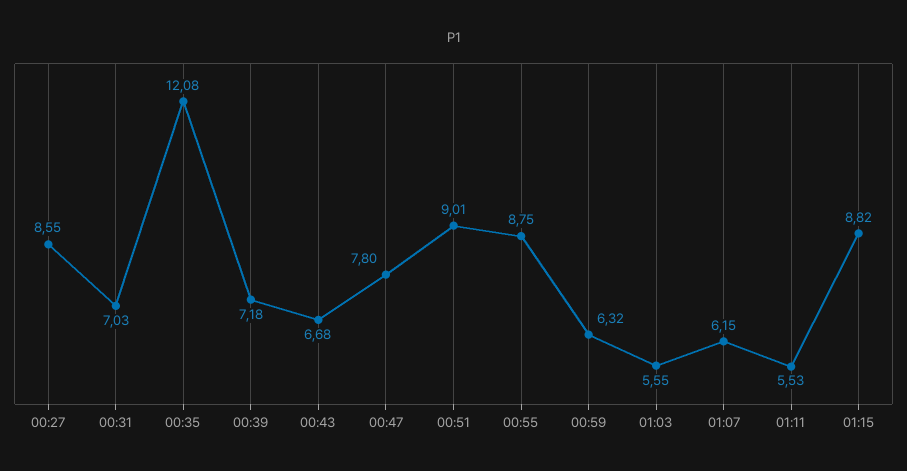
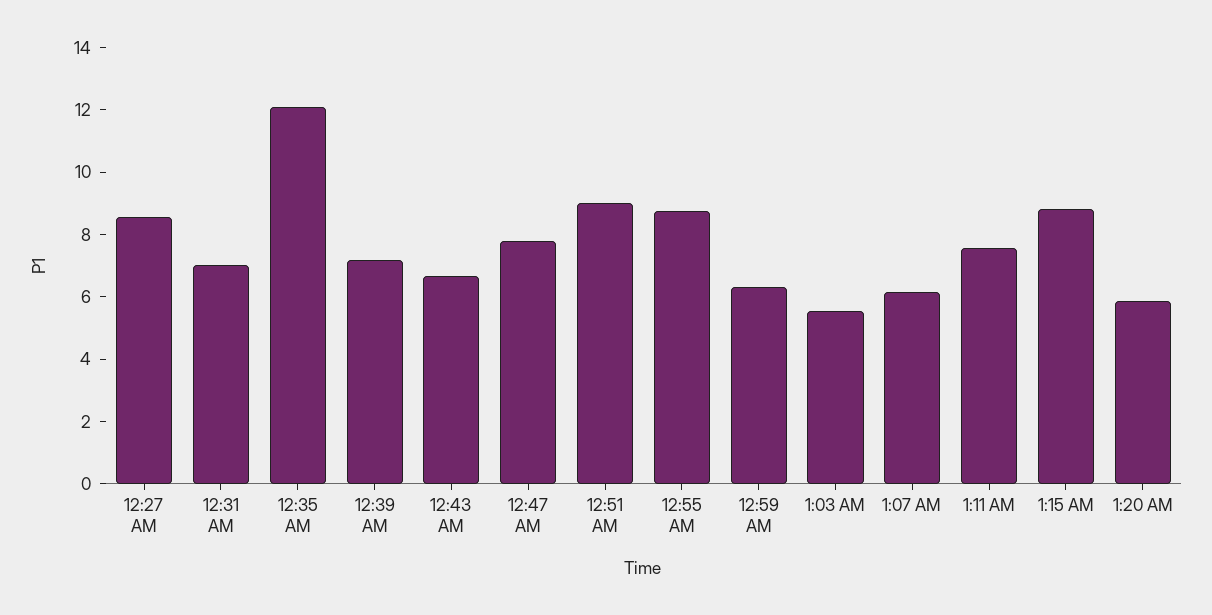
01:11: 5.53 -> 7.5
1:20 AM: none -> 6

